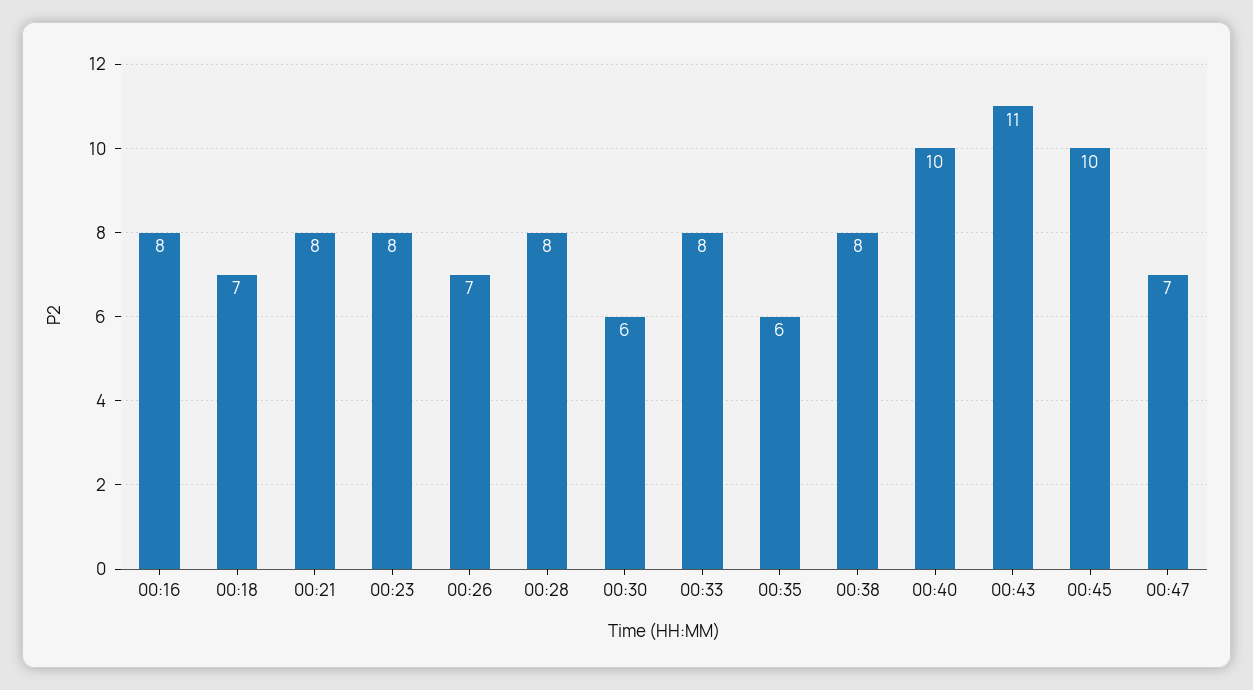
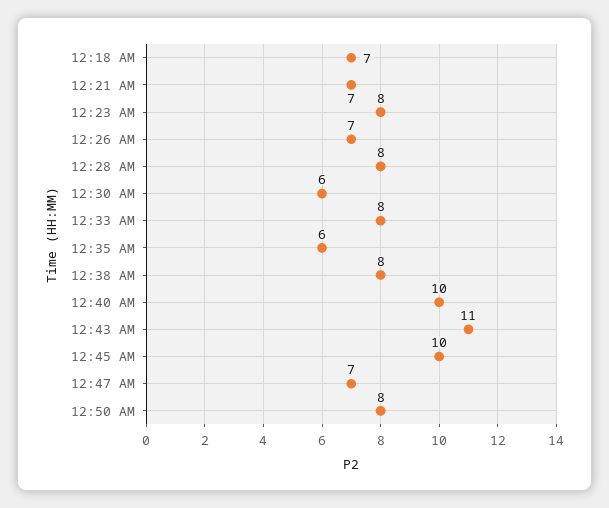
00:16: 8 -> none
00:21: 8 -> 7
12:50 AM: none -> 8

